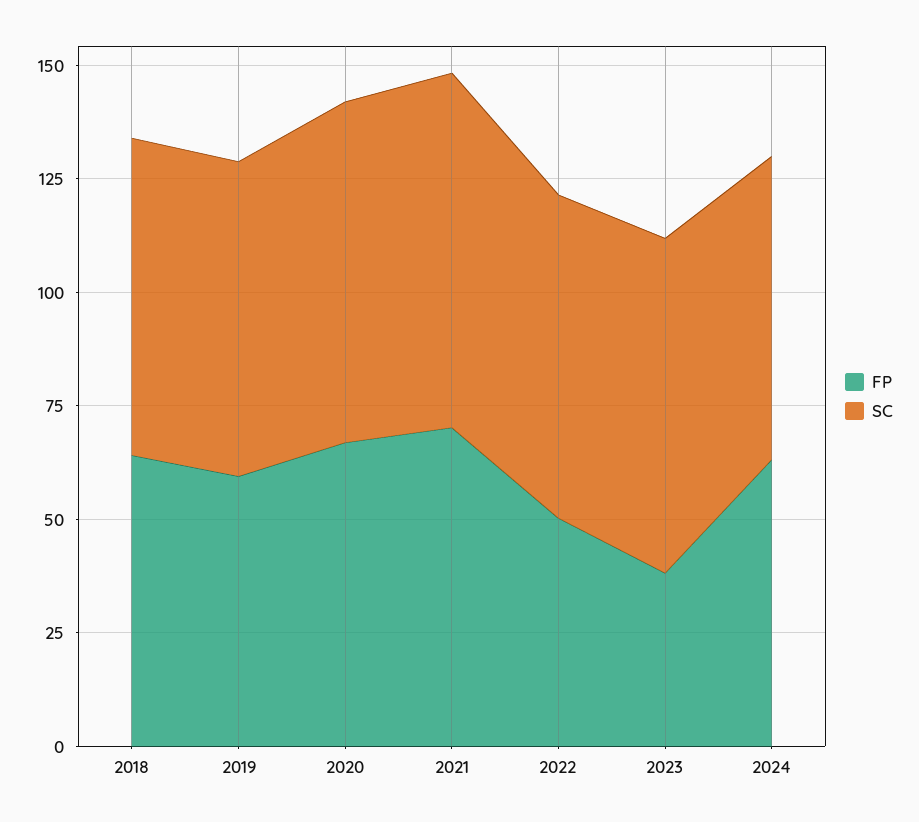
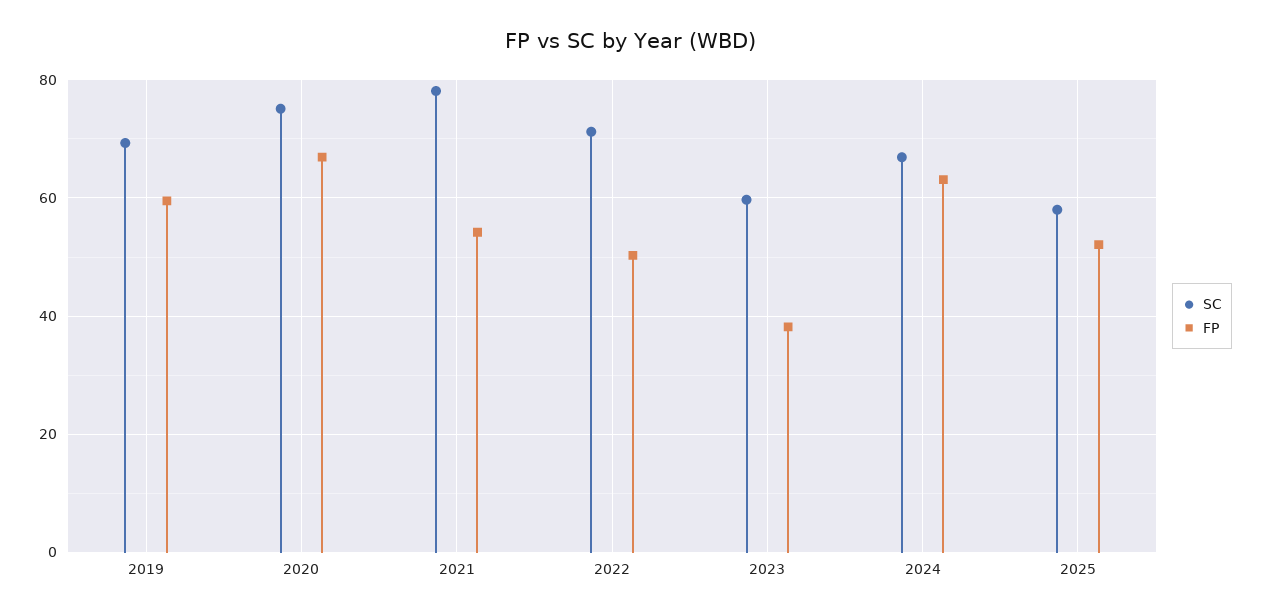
FP, 2018: 65 -> none
SC, 2018: 70 -> none
FP, 2021: 70 -> 54
SC, 2023: 75 -> 60
SC, 2025: none -> 58
FP, 2025: none -> 52

